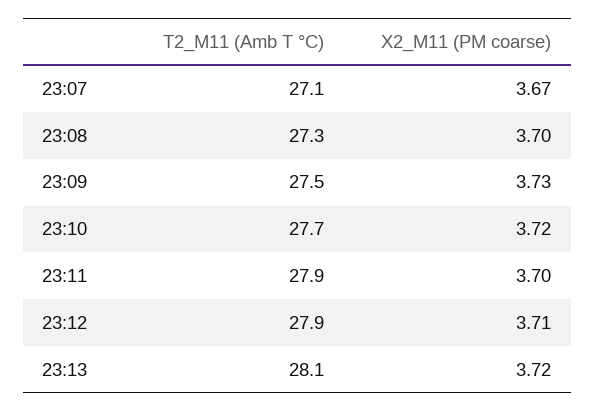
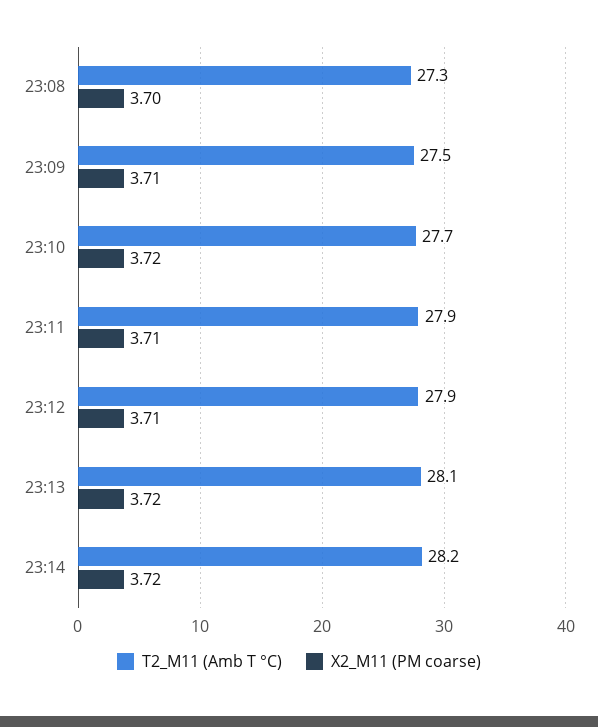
T2_M11 (Amb T °C), 23:07: 27.1 -> none
X2_M11 (PM coarse), 23:07: 3.67 -> none
X2_M11 (PM coarse), 23:09: 3.73 -> 3.71
X2_M11 (PM coarse), 23:11: 3.7 -> 3.71
T2_M11 (Amb T °C), 23:14: none -> 28.2
X2_M11 (PM coarse), 23:14: none -> 3.72

